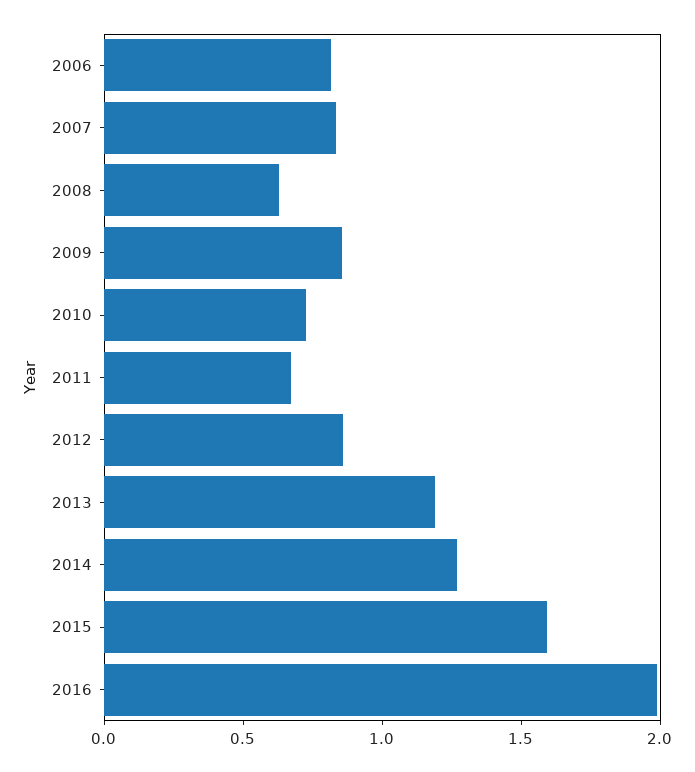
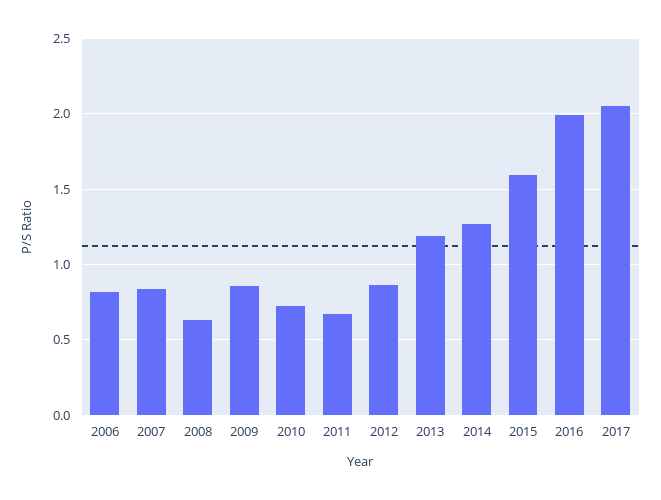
2017: none -> 2.05

